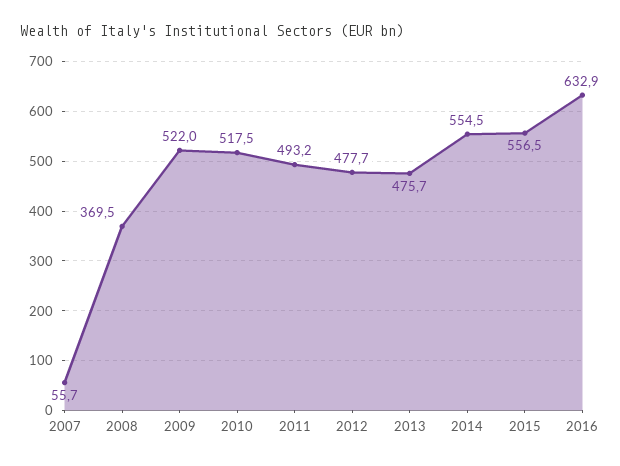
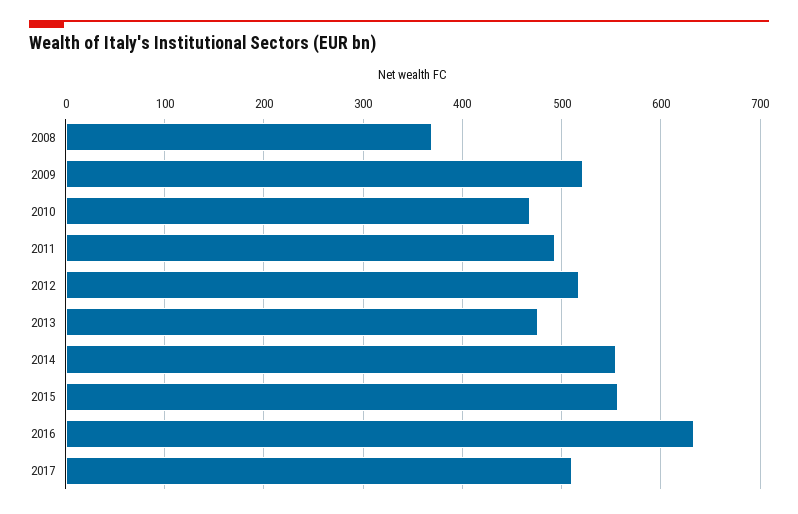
2007: 55.7 -> none
2010: 517.5 -> 470
2012: 477.7 -> 520
2017: none -> 510

